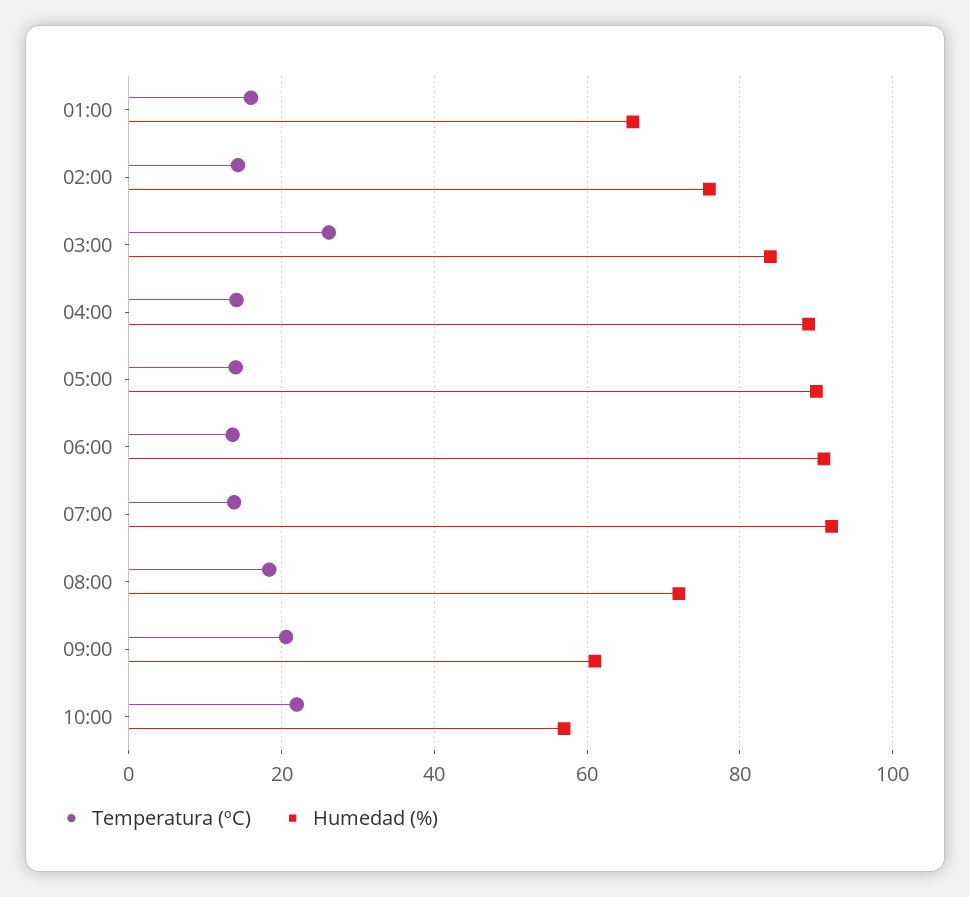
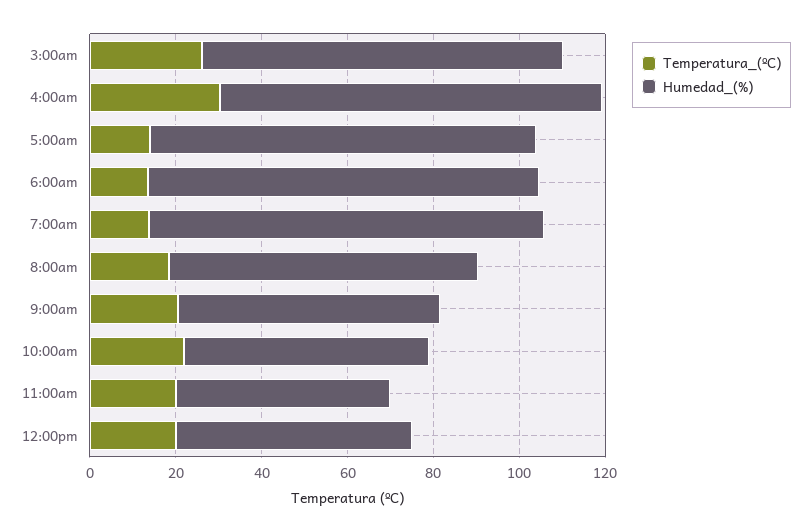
Temperatura (ºC), 01:00: 16 -> none
Humedad (%), 01:00: 66 -> none
Temperatura (ºC), 02:00: 14 -> none
Humedad (%), 02:00: 76 -> none
Temperatura (ºC), 04:00: 14 -> 30
Temperatura (ºC), 11:00am: none -> 20
Humedad (%), 11:00am: none -> 50
Temperatura (ºC), 12:00pm: none -> 20
Humedad (%), 12:00pm: none -> 55

